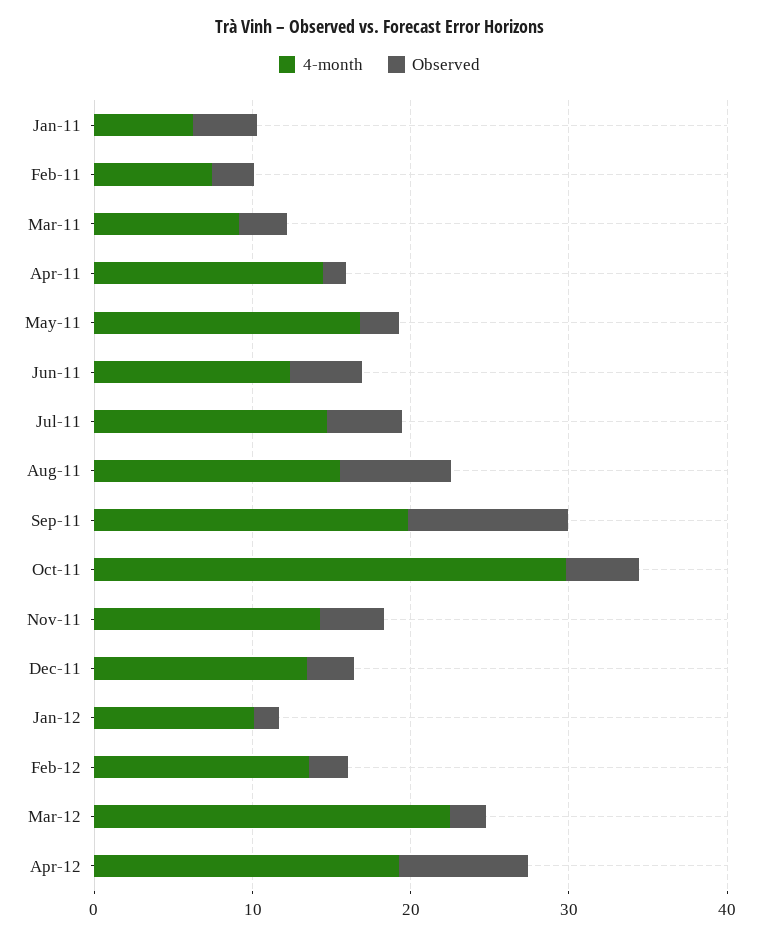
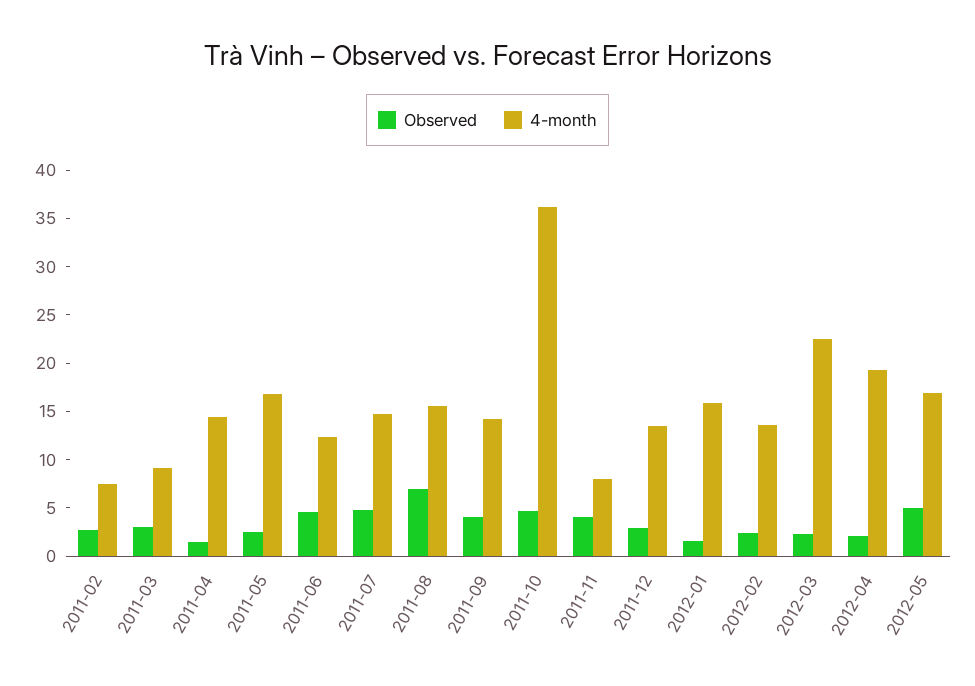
4-month, Jan-11: 6 -> none
Observed, Jan-11: 4 -> none
4-month, Sep-11: 20 -> 14
Observed, Sep-11: 10 -> 4
4-month, Oct-11: 30 -> 36
4-month, Nov-11: 14 -> 8
4-month, Jan-12: 10 -> 16
Observed, Apr-12: 8 -> 2
Observed, 2012-05: none -> 5
4-month, 2012-05: none -> 17

